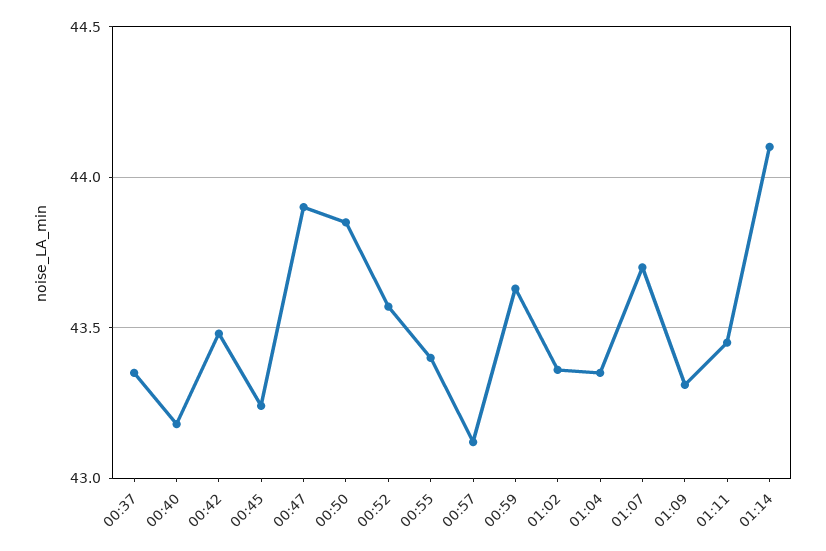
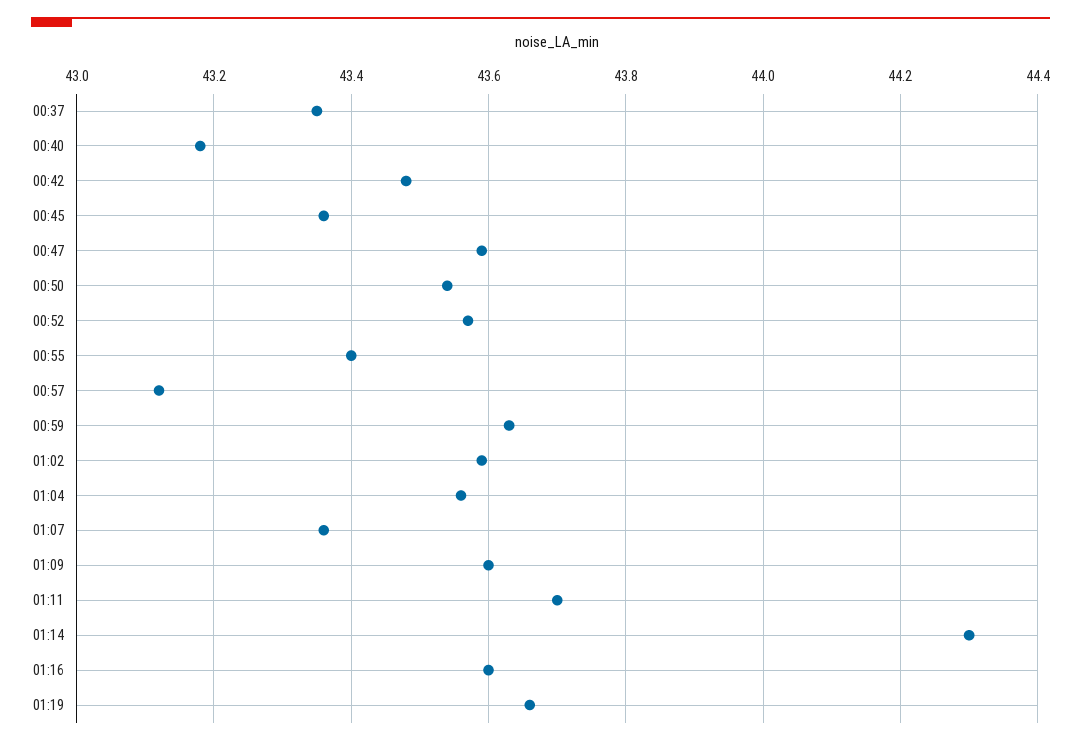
00:45: 43.25 -> 43.35
00:47: 43.9 -> 43.6
00:50: 43.85 -> 43.55
01:02: 43.35 -> 43.6
01:04: 43.35 -> 43.55
01:07: 43.7 -> 43.35
01:09: 43.3 -> 43.6
01:11: 43.45 -> 43.7
01:14: 44.1 -> 44.3
01:16: none -> 43.6
01:19: none -> 43.65

